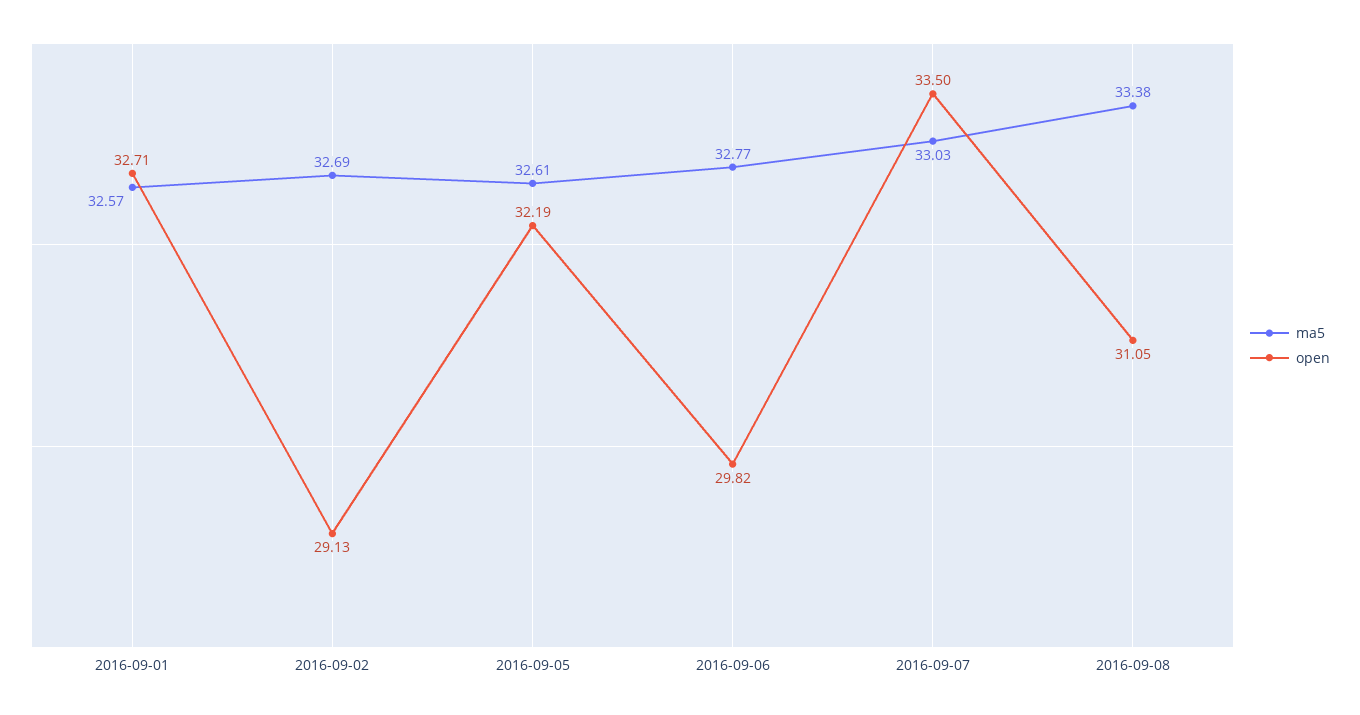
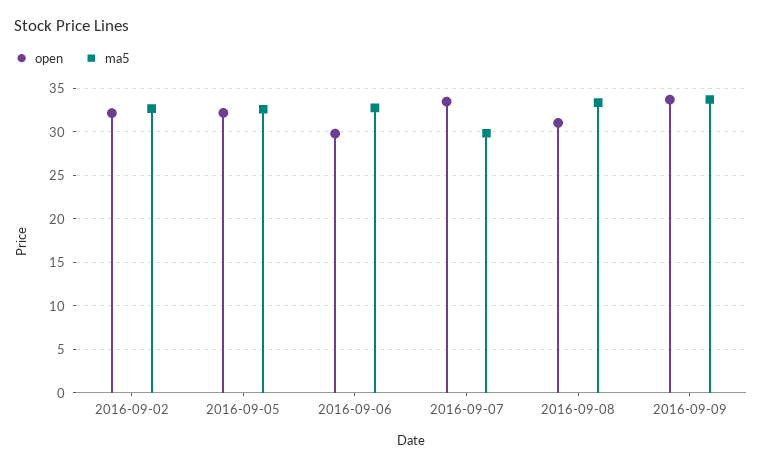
ma5, 2016-09-01: 32.57 -> none
open, 2016-09-01: 32.71 -> none
open, 2016-09-02: 29.13 -> 32
ma5, 2016-09-07: 33.03 -> 30
open, 2016-09-09: none -> 34
ma5, 2016-09-09: none -> 34

